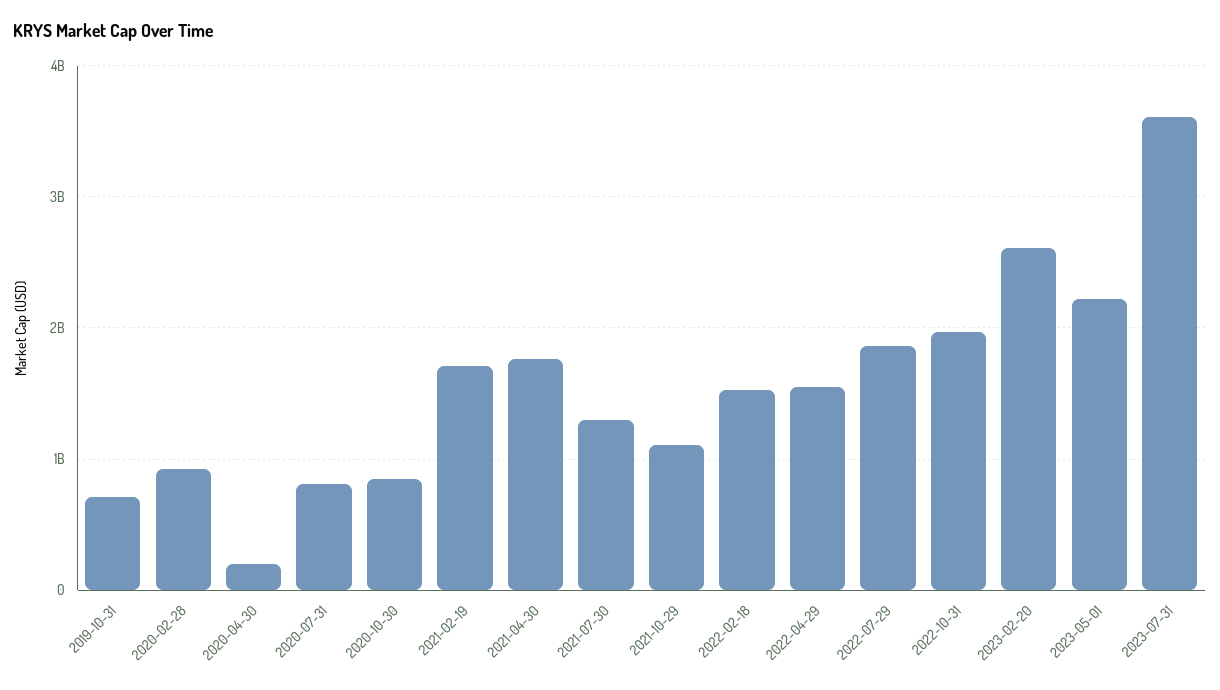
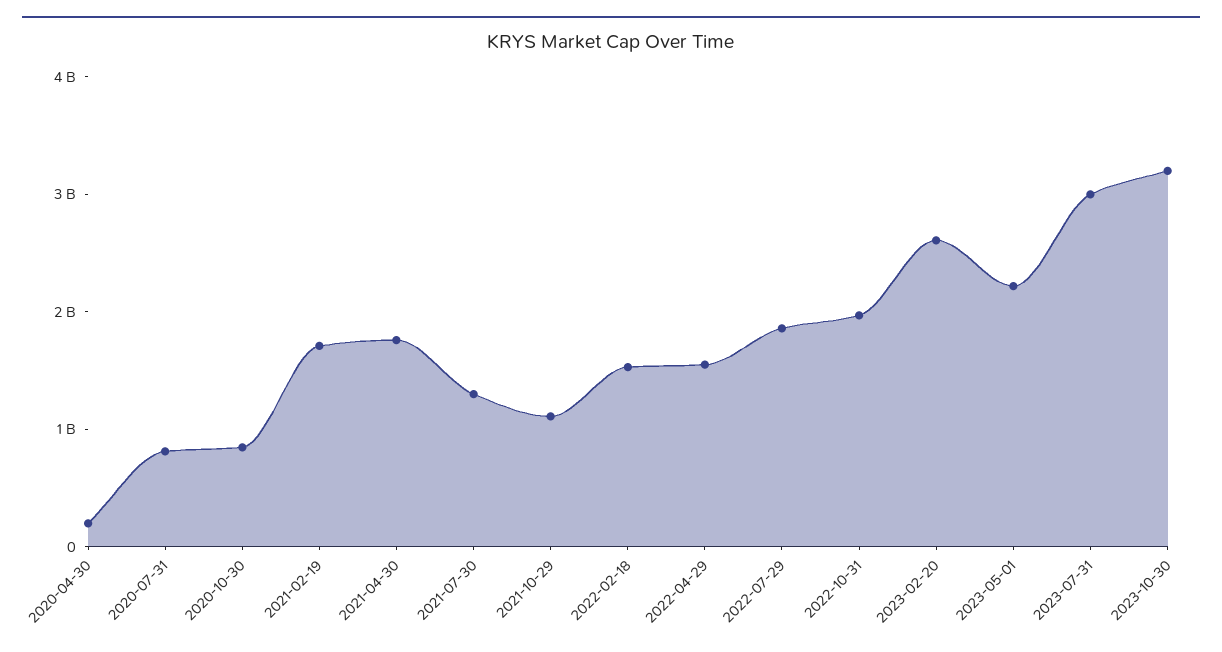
2019-10-31: 700000000 -> none
2020-02-28: 900000000 -> none
2023-07-31: 3600000000 -> 3000000000
2023-10-30: none -> 3200000000

